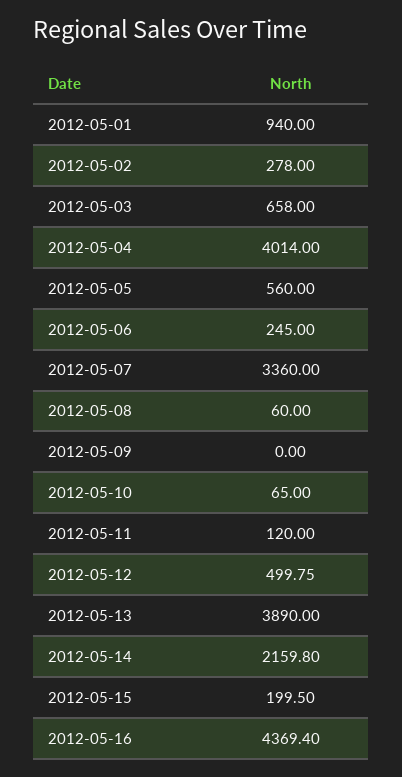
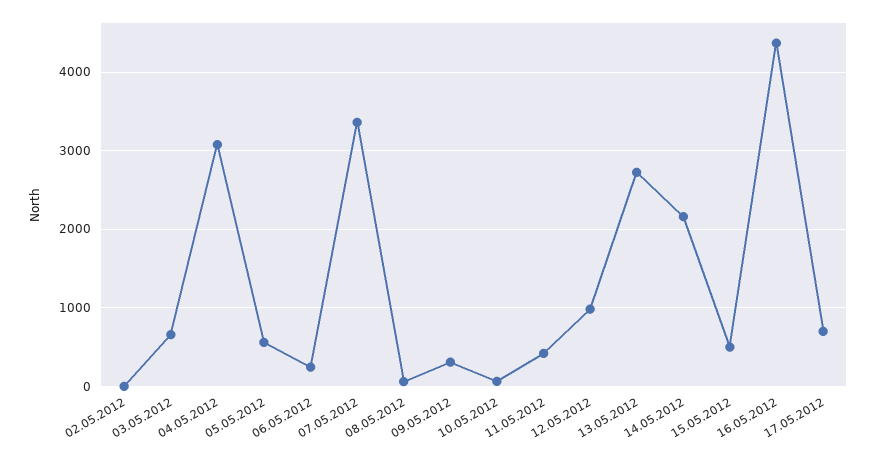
2012-05-01: 940 -> none
2012-05-02: 278 -> 0
2012-05-04: 4014 -> 3100
2012-05-09: 0 -> 300
2012-05-11: 120 -> 400
2012-05-12: 499.75 -> 1000
2012-05-13: 3890 -> 2700
2012-05-15: 199.5 -> 500
17.05.2012: none -> 700

